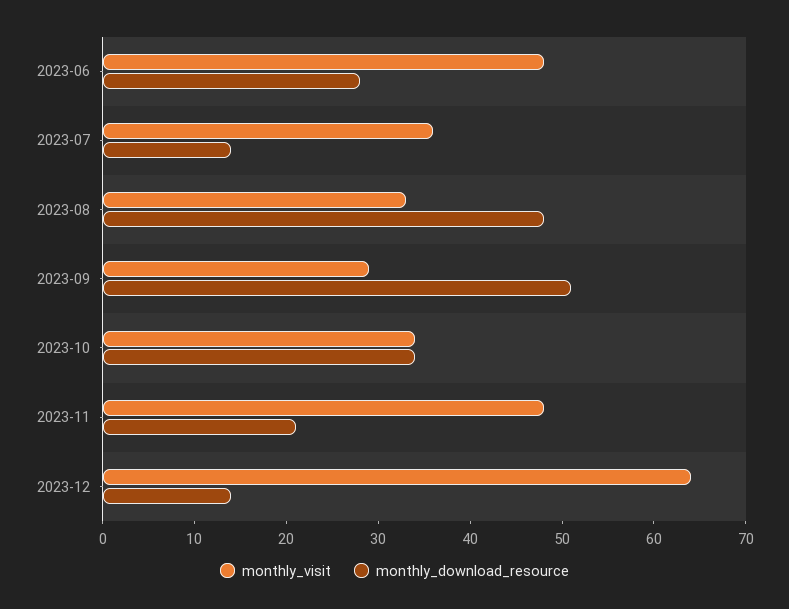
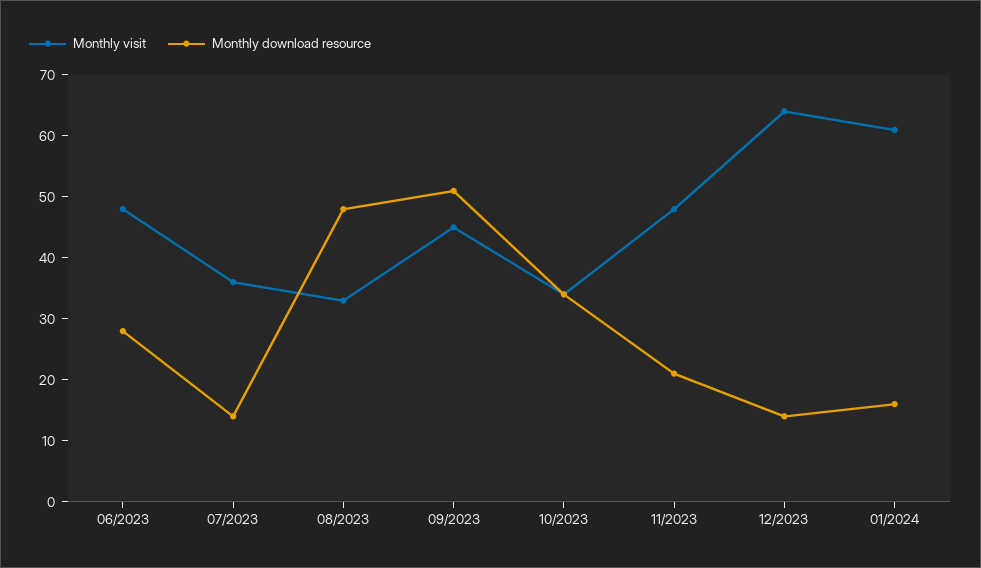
monthly_visit, 2023-09: 29 -> 45
monthly_visit, 01/2024: none -> 60
monthly_download_resource, 01/2024: none -> 15

